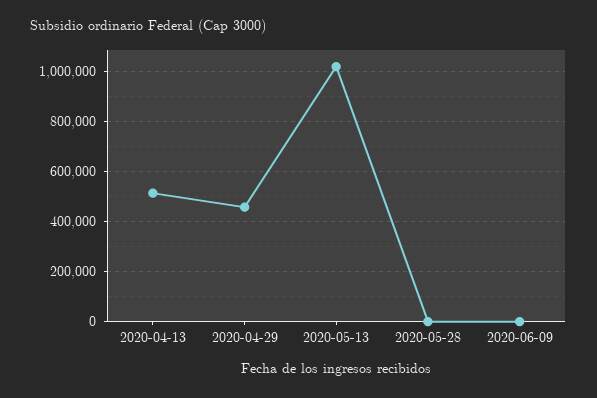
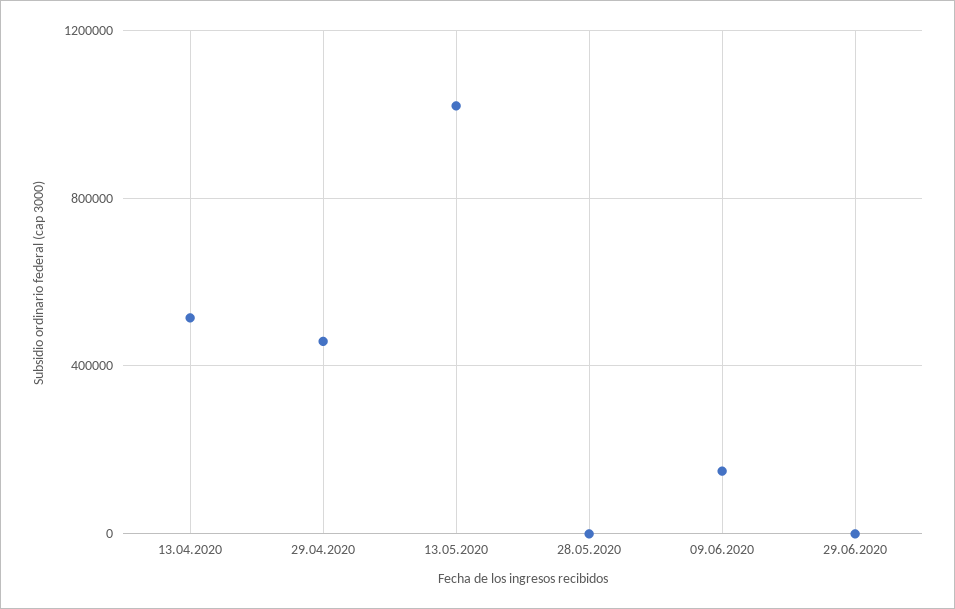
2020-06-09: 0 -> 150000
29.06.2020: none -> 0

